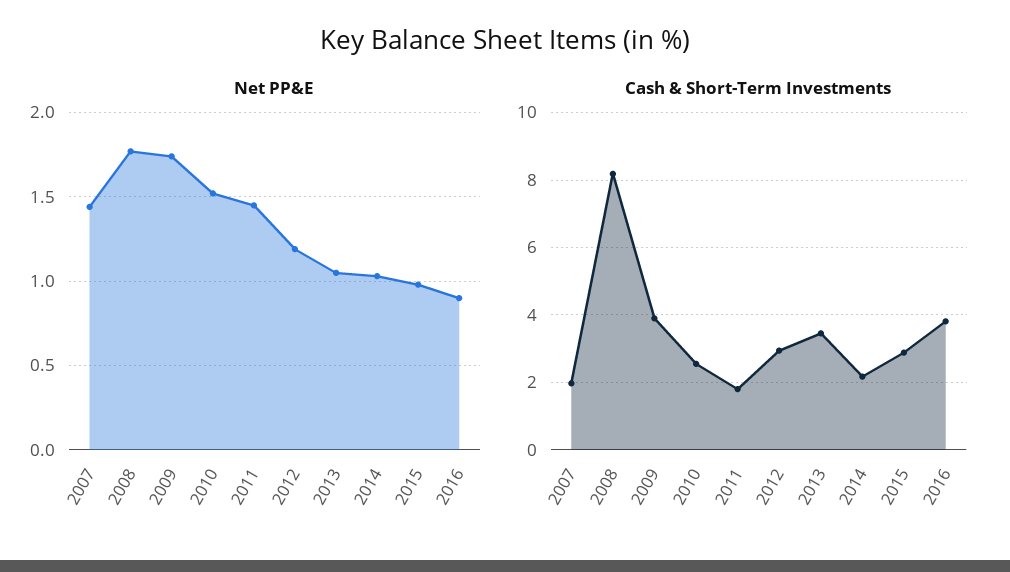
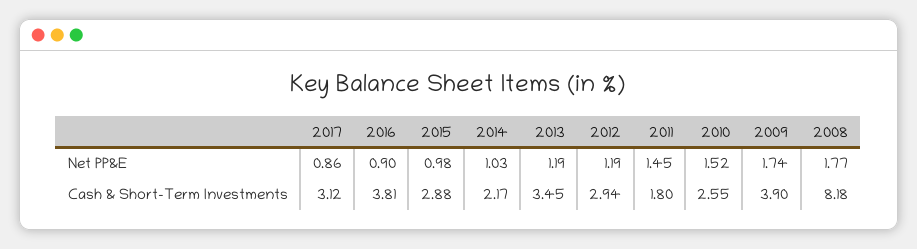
Net PP&E, 2007: 1.45 -> none
Net PP&E, 2013: 1.05 -> 1.19
Cash & Short-Term Investments, 2007: 2 -> none
Net PP&E, 2017: none -> 0.86
Cash & Short-Term Investments, 2017: none -> 3.12

